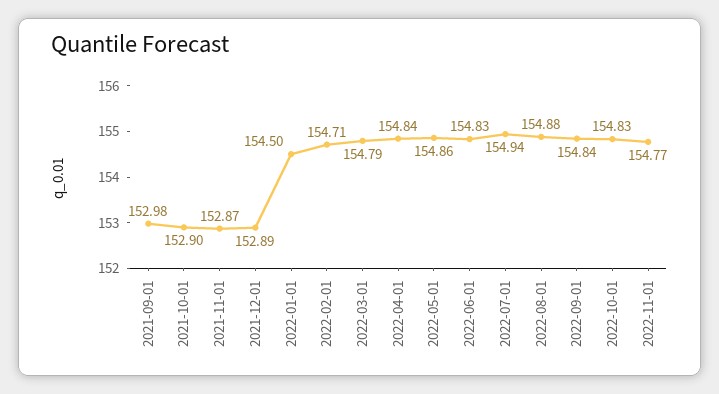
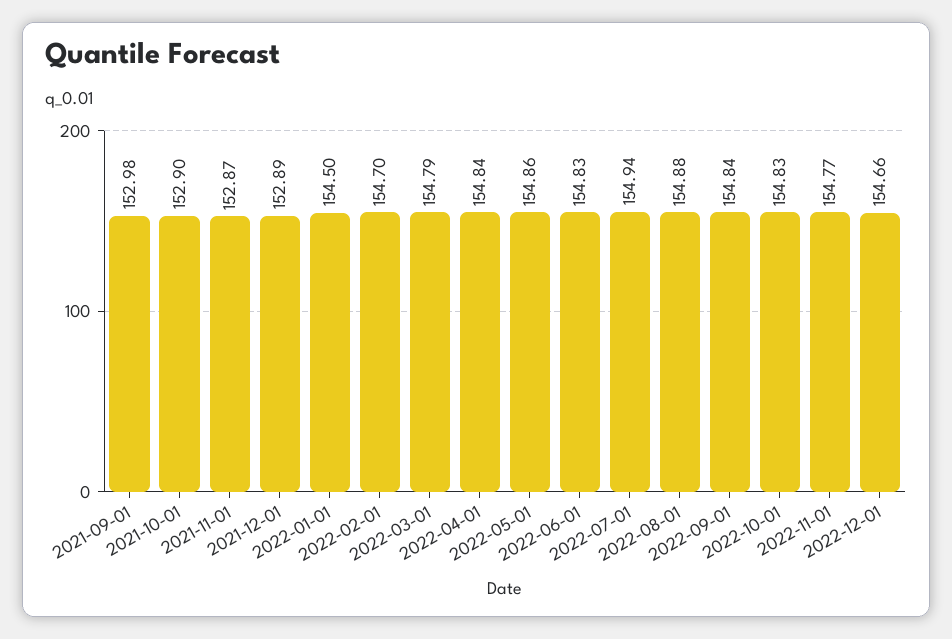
2022-02-01: 154.71 -> 154.7
2022-12-01: none -> 154.66

